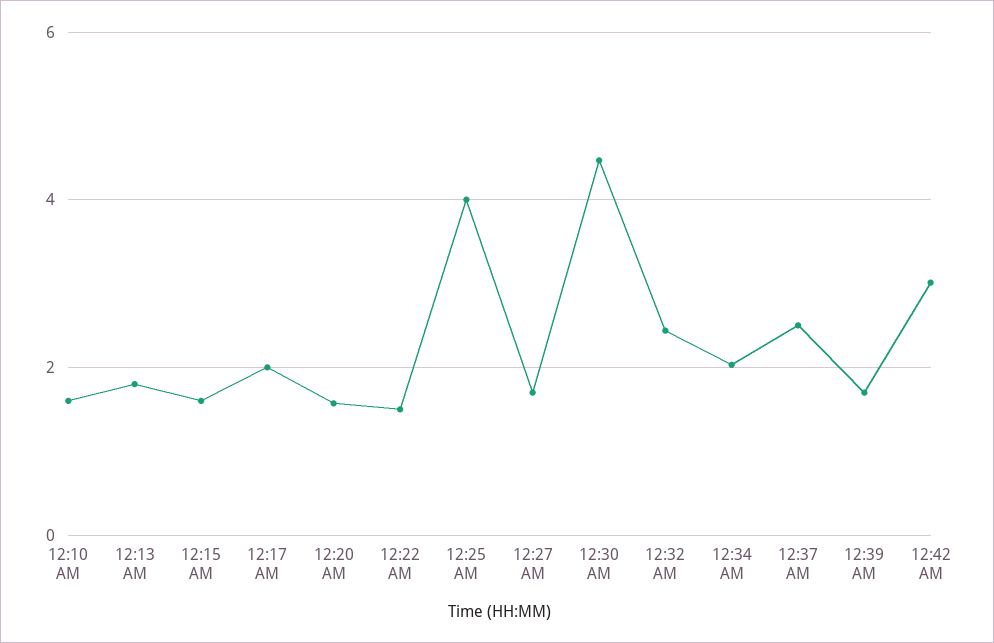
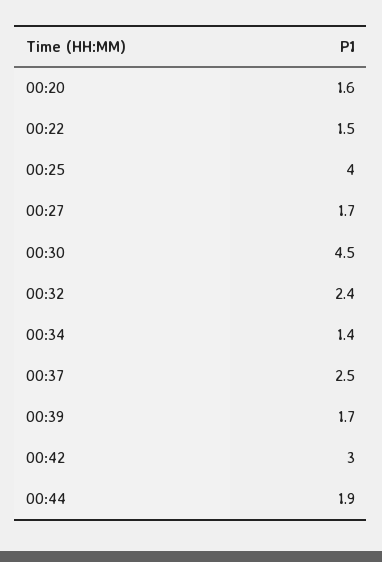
12:10 AM: 1.6 -> none
12:13 AM: 1.8 -> none
12:15 AM: 1.6 -> none
12:17 AM: 2 -> none
12:34 AM: 2 -> 1.4
00:44: none -> 1.9

